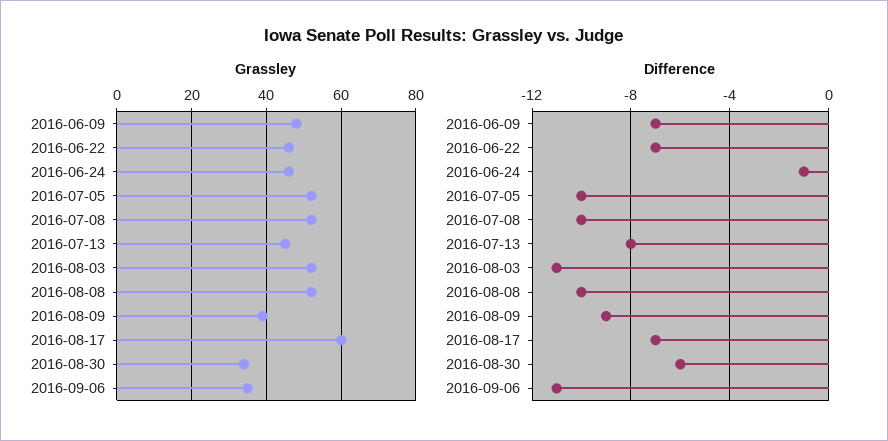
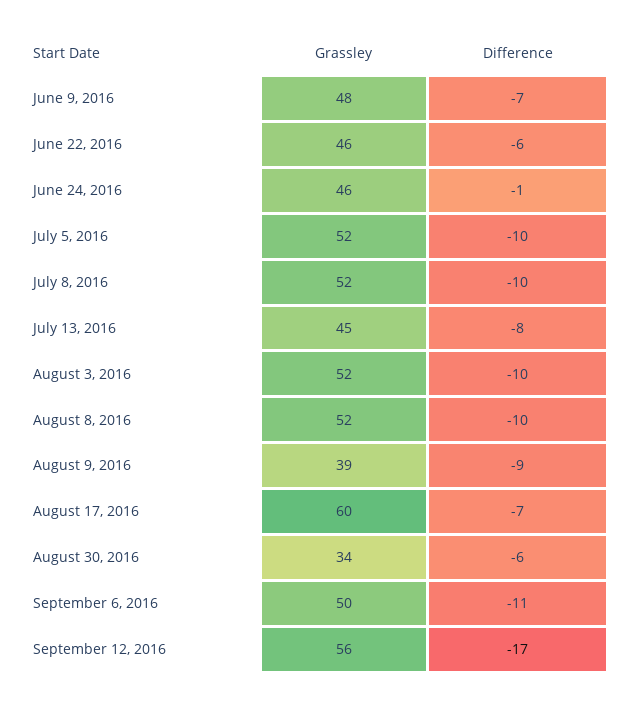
Grassley, 2016-09-06: 35 -> 50
Difference, 2016-06-22: -7 -> -6
Difference, 2016-08-03: -11 -> -10
Grassley, September 12, 2016: none -> 56
Difference, September 12, 2016: none -> -17

